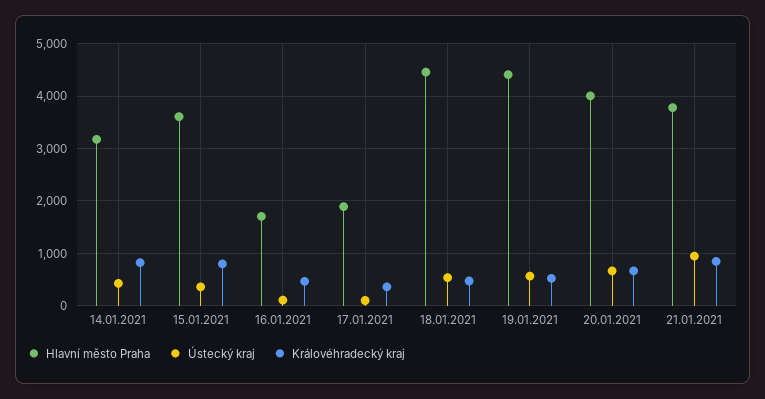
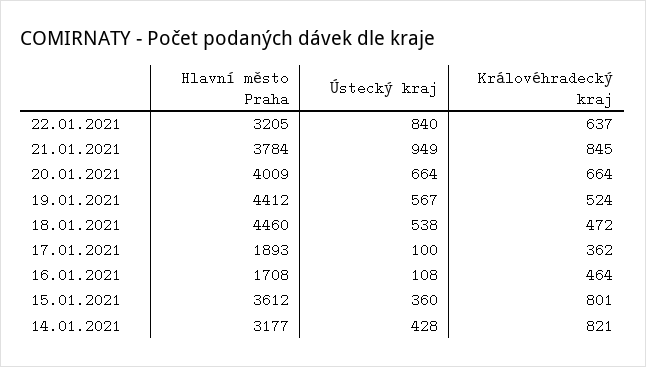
Hlavní město Praha, 22.01.2021: none -> 3205
Ústecký kraj, 22.01.2021: none -> 840
Královéhradecký kraj, 22.01.2021: none -> 637

